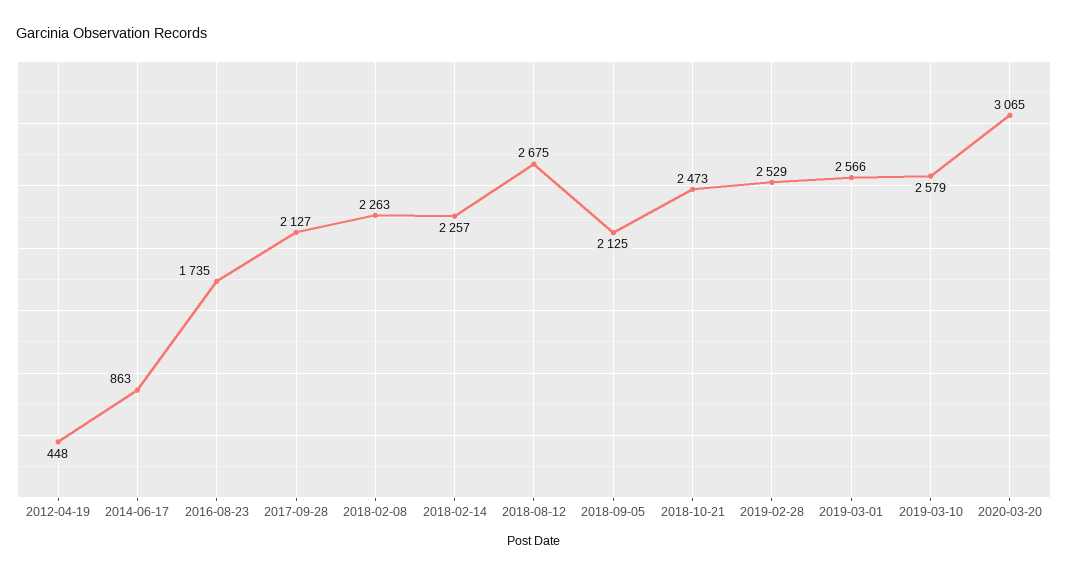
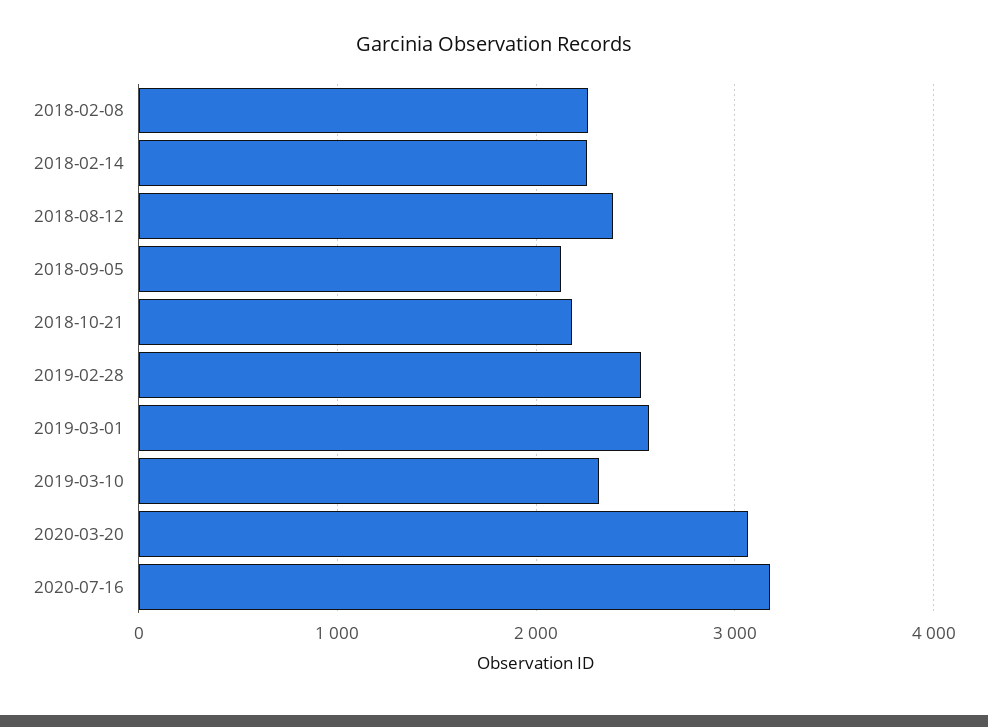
2012-04-19: 448 -> none
2014-06-17: 863 -> none
2016-08-23: 1735 -> none
2017-09-28: 2127 -> none
2018-08-12: 2675 -> 2400
2018-10-21: 2473 -> 2200
2019-03-10: 2579 -> 2300
2020-07-16: none -> 3200

